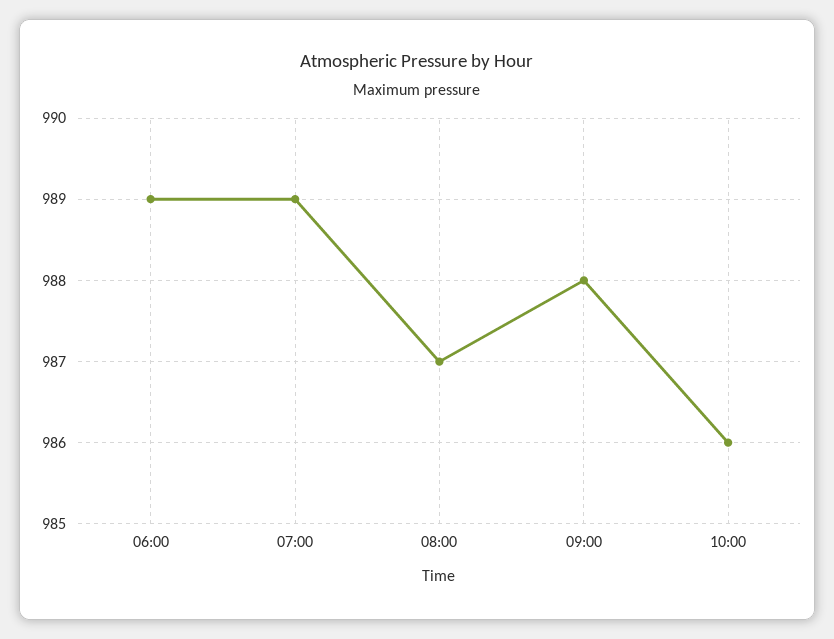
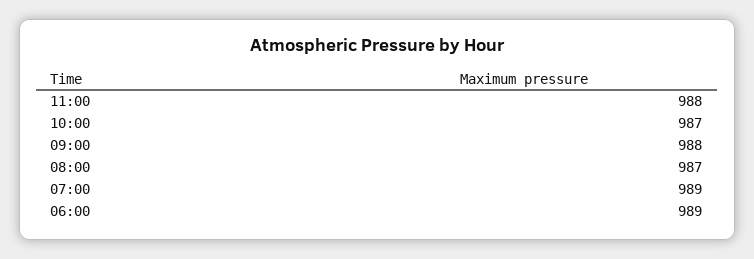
10:00: 986 -> 987
11:00: none -> 988

